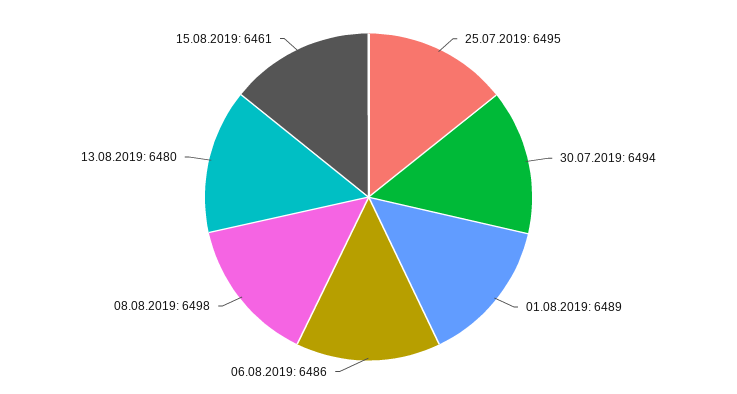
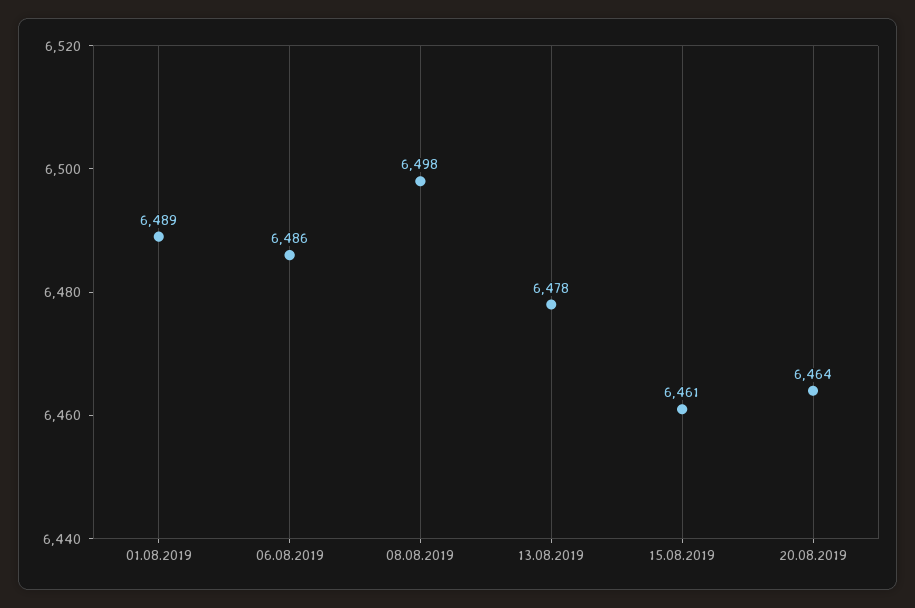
25.07.2019: 6495 -> none
30.07.2019: 6494 -> none
13.08.2019: 6480 -> 6478
20.08.2019: none -> 6464

